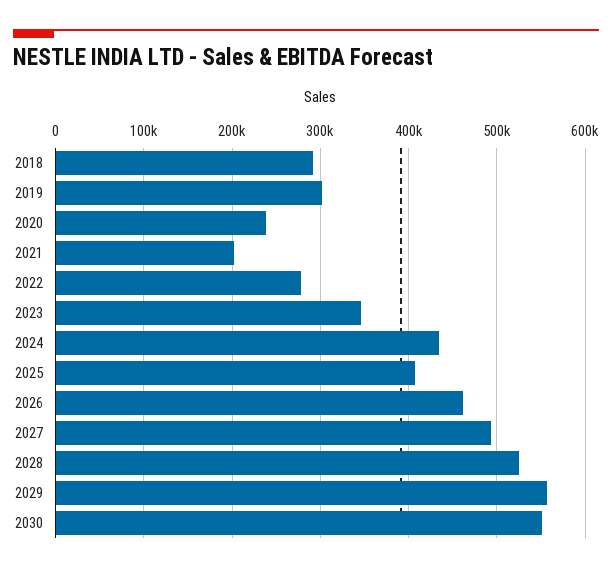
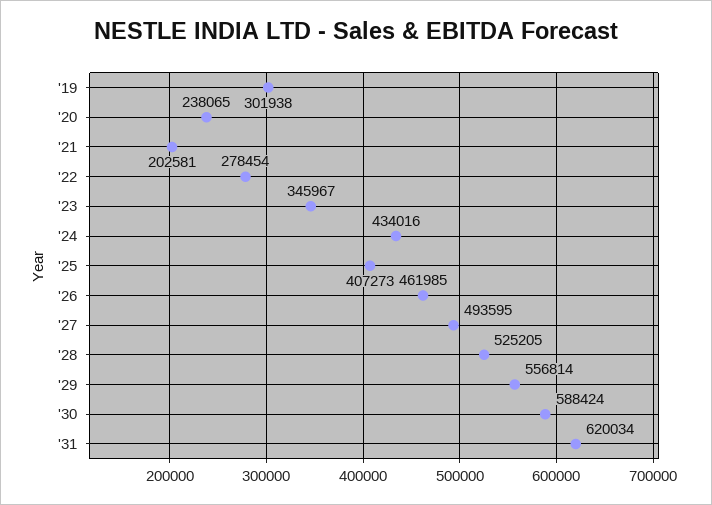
2018: 290000 -> none
2030: 550000 -> 588424
'31: none -> 620034

